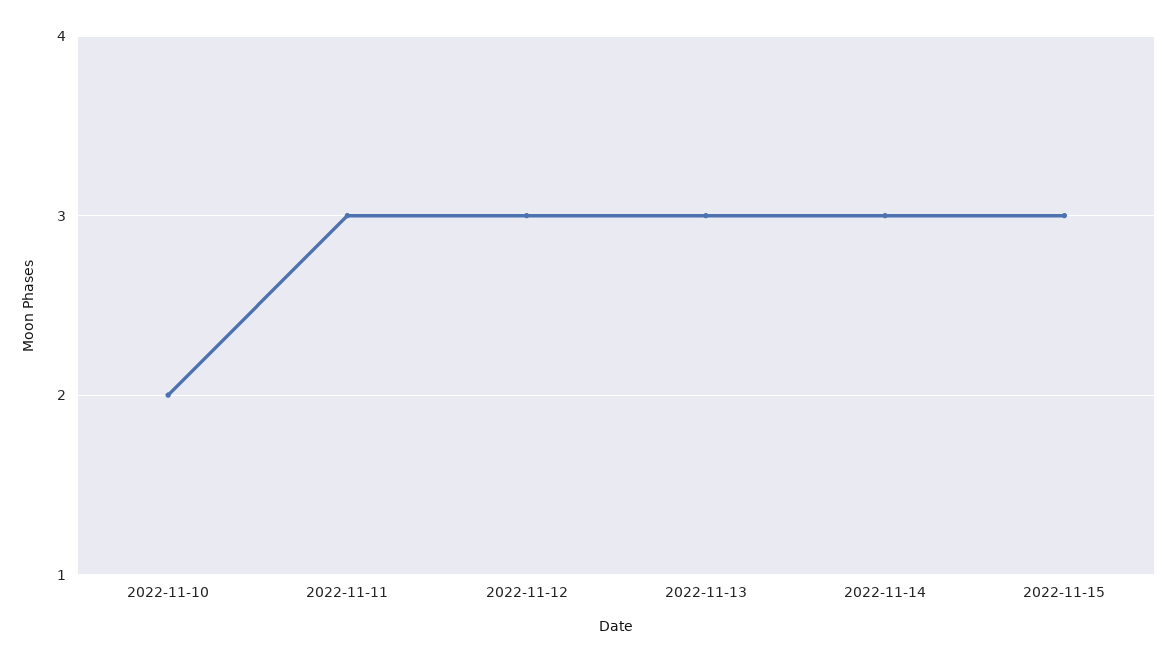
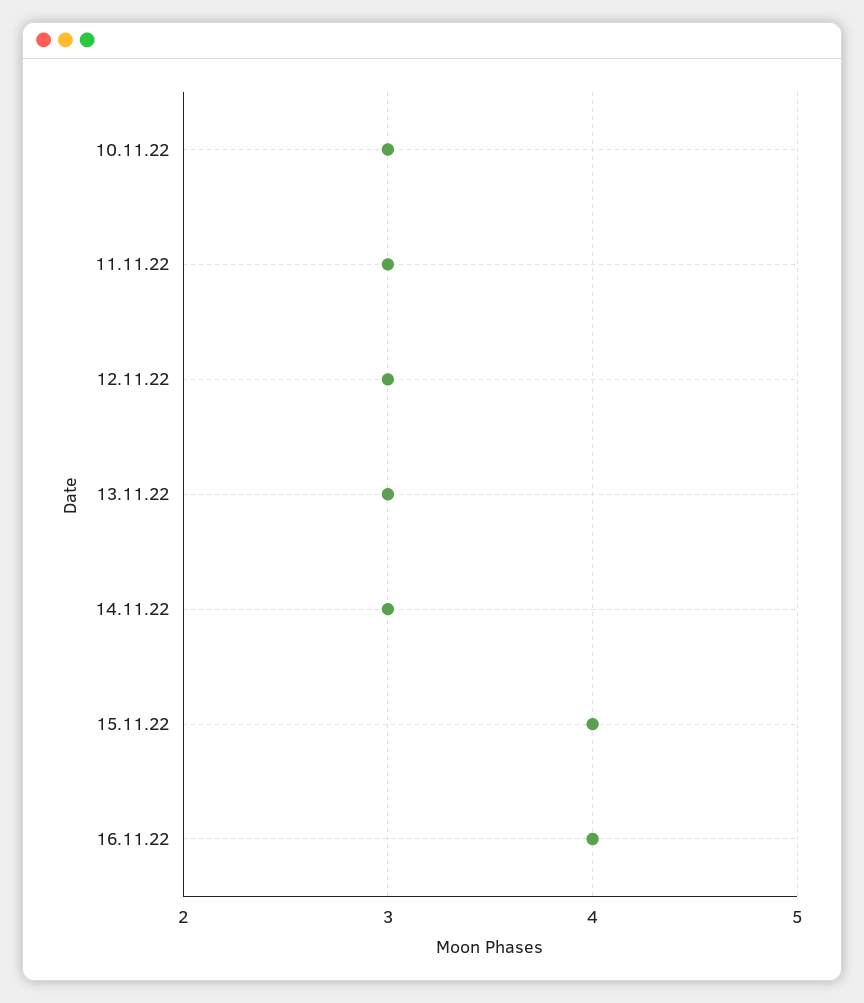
2022-11-10: 2 -> 3
2022-11-15: 3 -> 4
16.11.22: none -> 4

